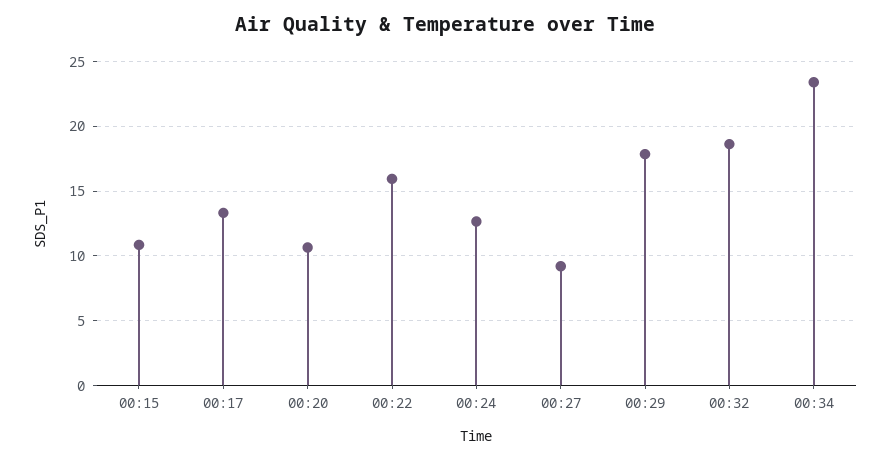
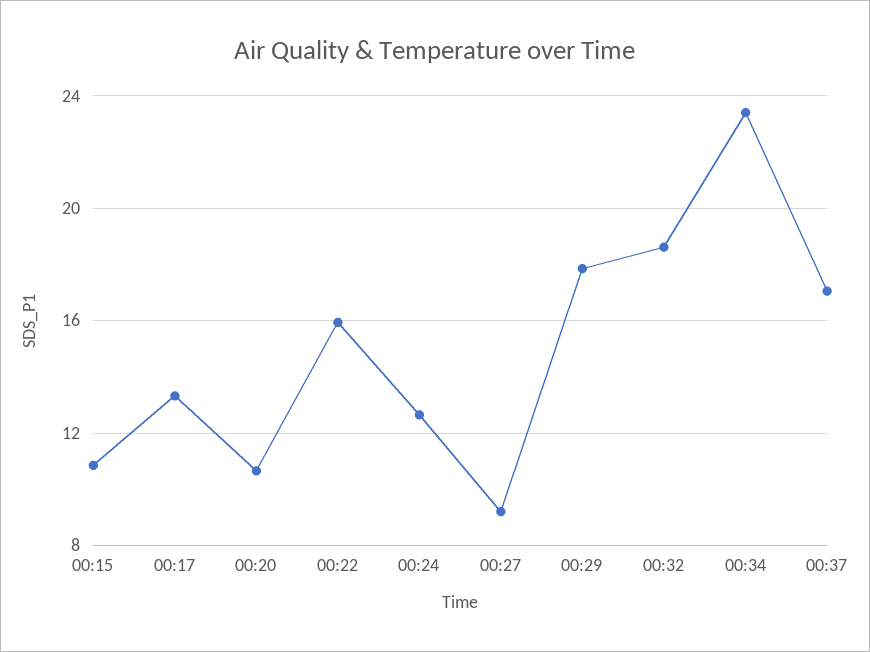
00:37: none -> 17

